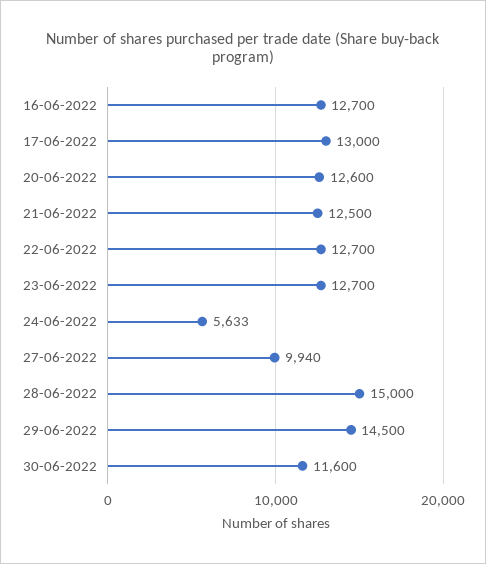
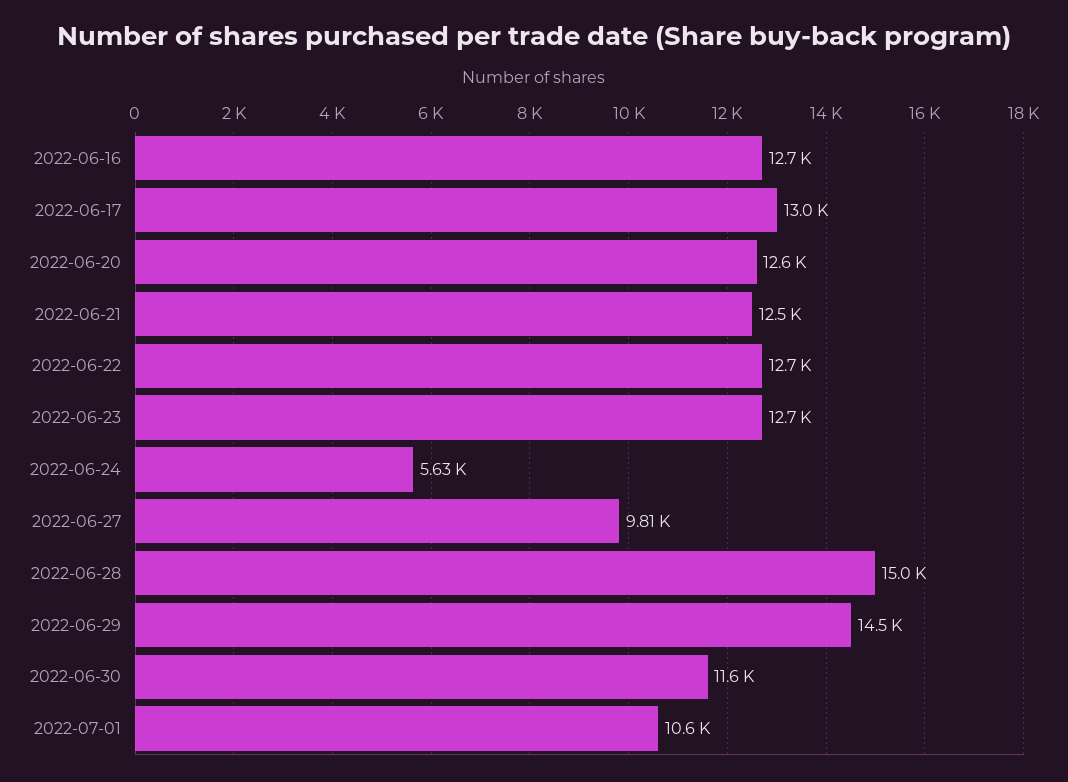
27-06-2022: 9940 -> 9810
2022-07-01: none -> 10600

